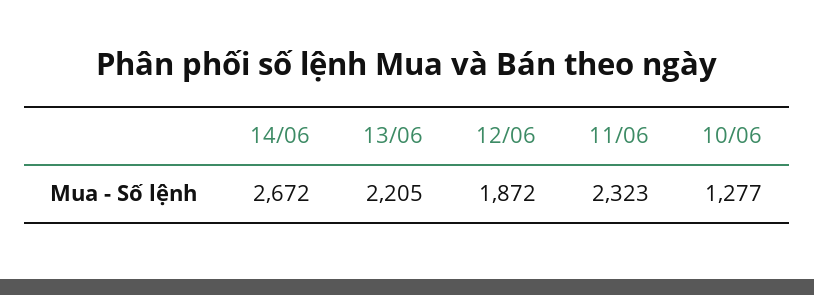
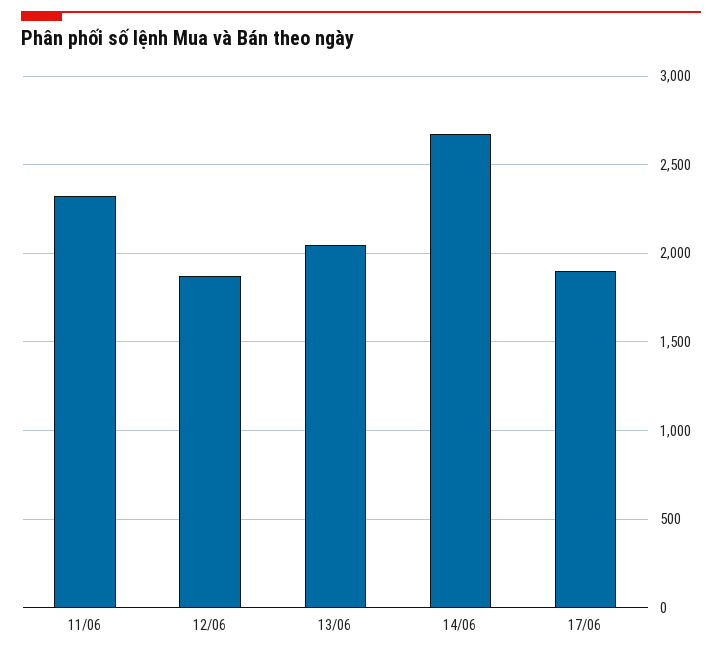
13/06: 2205 -> 2050
10/06: 1277 -> none
17/06: none -> 1900

